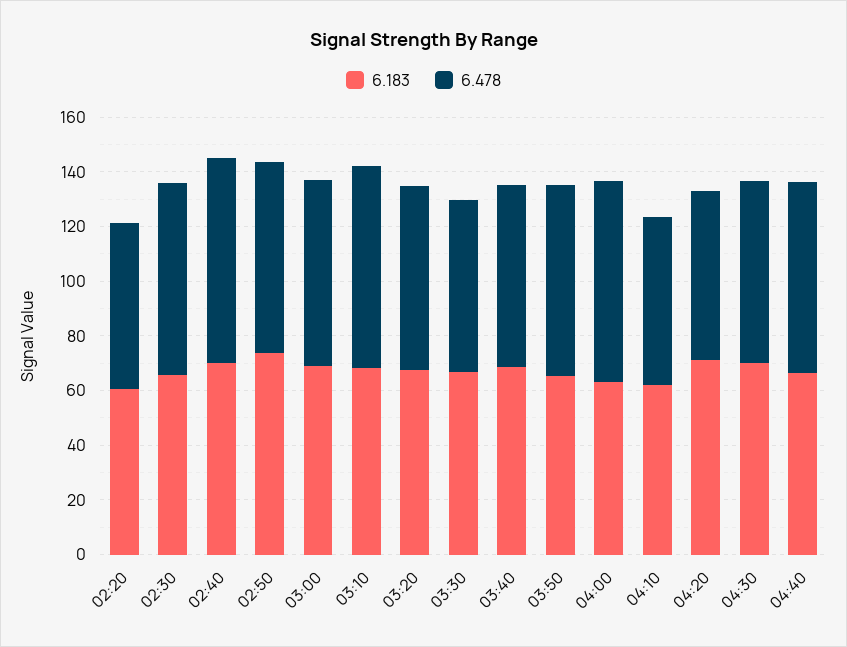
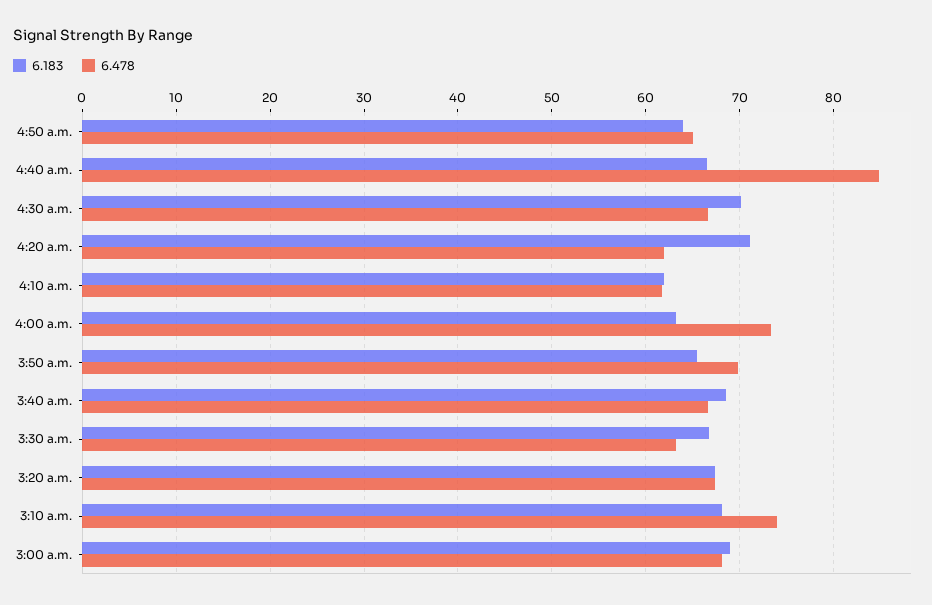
6.183, 02:20: 60 -> none
6.478, 02:20: 60 -> none
6.183, 02:30: 65 -> none
6.478, 02:30: 70 -> none
6.183, 02:40: 70 -> none
6.478, 02:40: 75 -> none
6.183, 02:50: 75 -> none
6.478, 02:50: 70 -> none
6.478, 04:40: 70 -> 85
6.183, 4:50 a.m.: none -> 64
6.478, 4:50 a.m.: none -> 65

